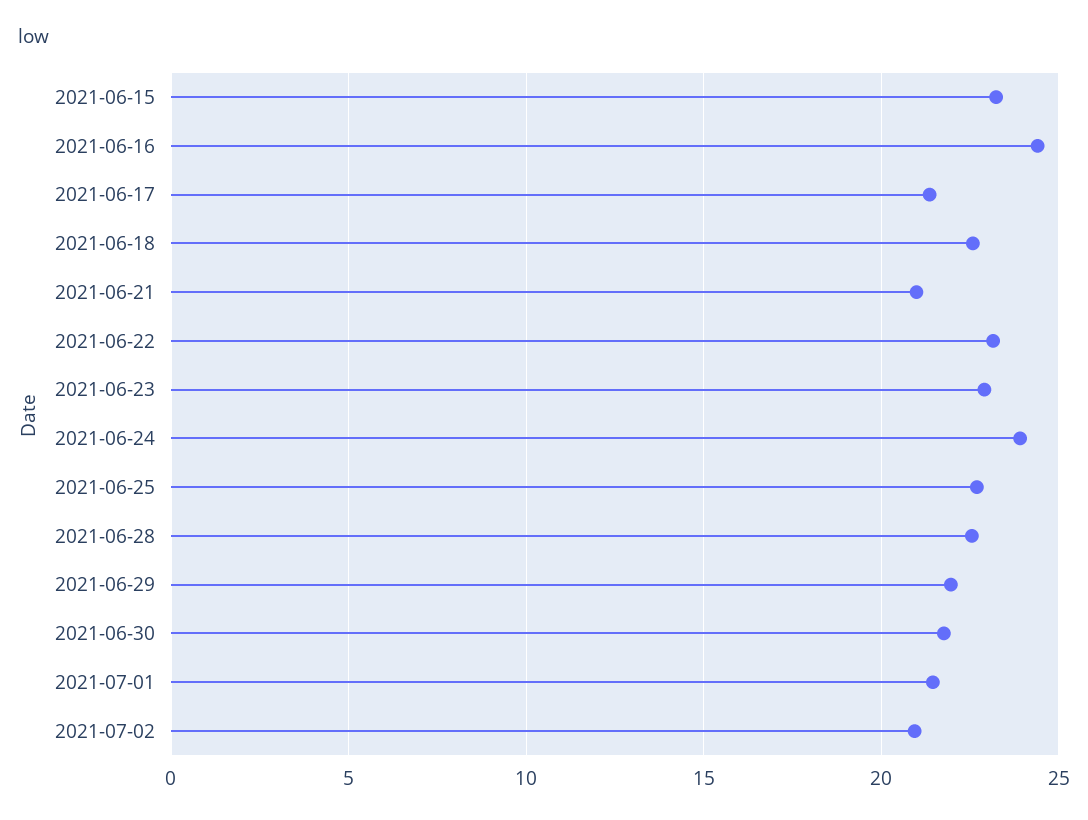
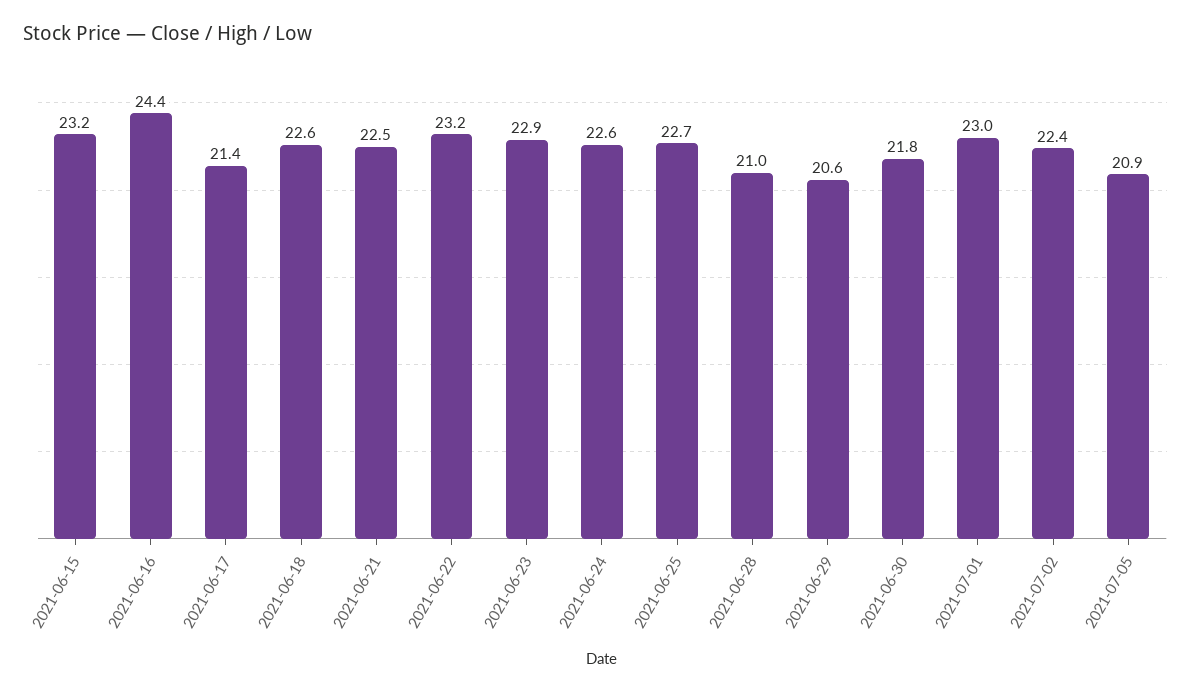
2021-06-21: 21 -> 22.5
2021-06-24: 24 -> 22.6
2021-06-28: 22.5 -> 21
2021-06-29: 22 -> 20.6
2021-07-01: 21.5 -> 23
2021-07-02: 21 -> 22.4
2021-07-05: none -> 20.9

